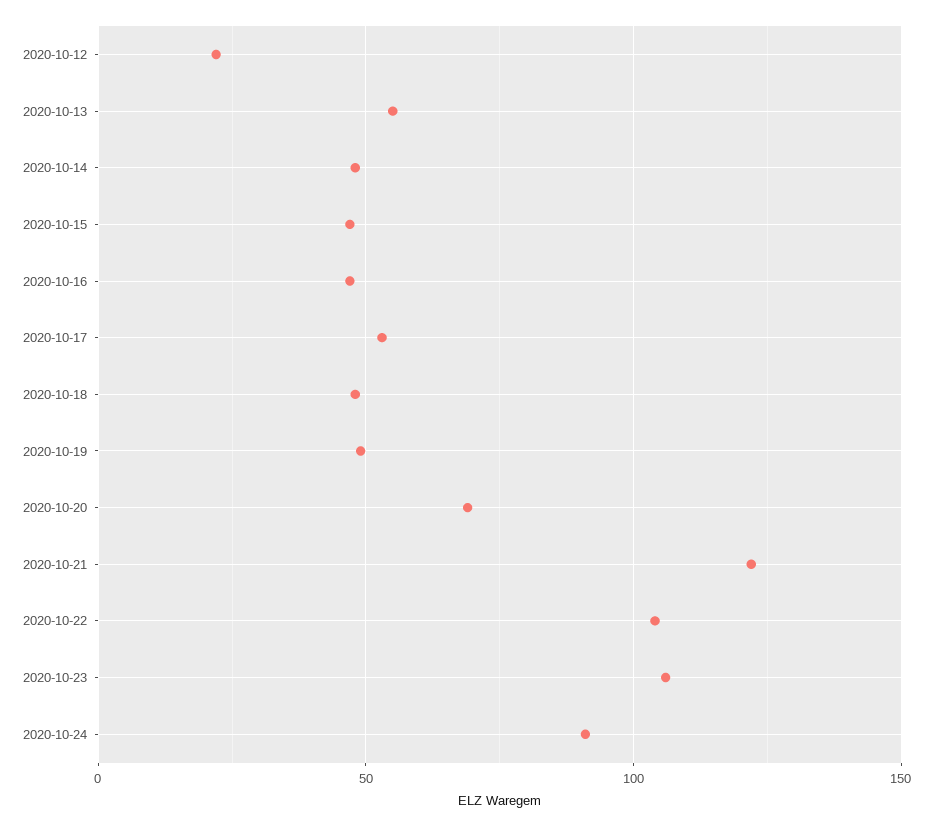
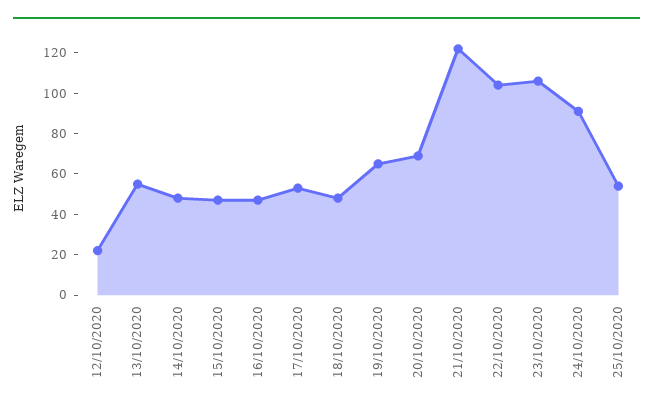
2020-10-19: 50 -> 65
25/10/2020: none -> 55

